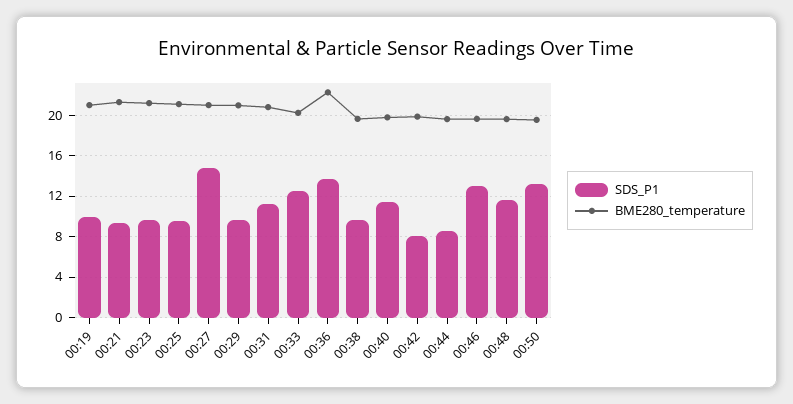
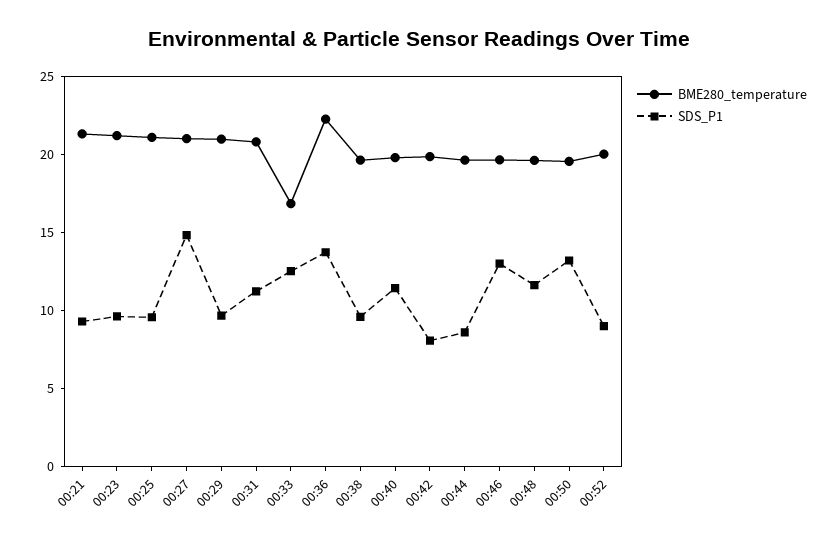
SDS_P1, 00:19: 10 -> none
BME280_temperature, 00:19: 21 -> none
BME280_temperature, 00:33: 20 -> 17
BME280_temperature, 00:52: none -> 20
SDS_P1, 00:52: none -> 9

